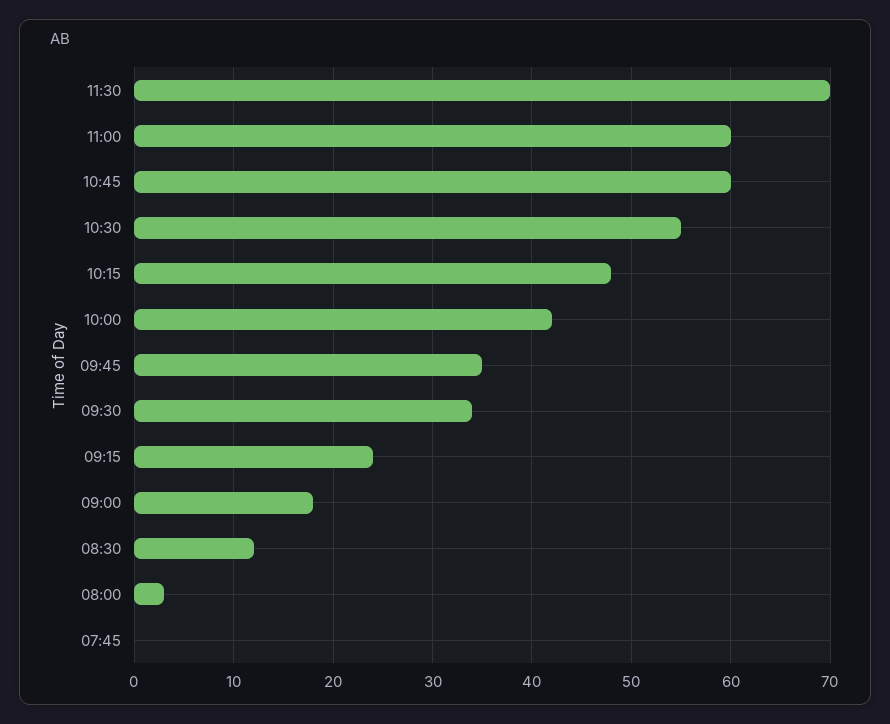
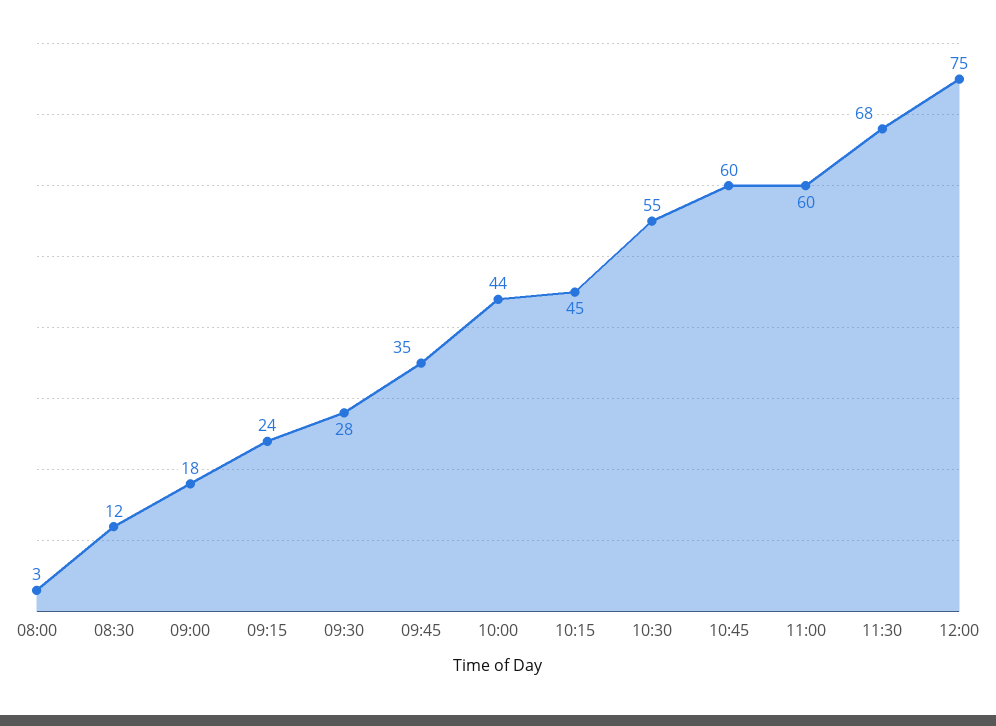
11:30: 70 -> 68
10:15: 48 -> 45
10:00: 42 -> 44
09:30: 34 -> 28
07:45: 0 -> none
12:00: none -> 75

